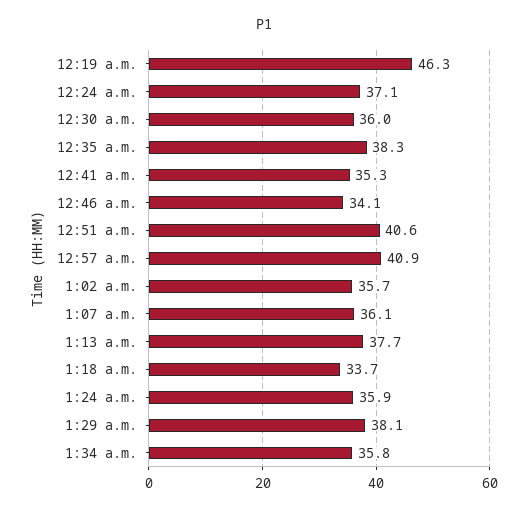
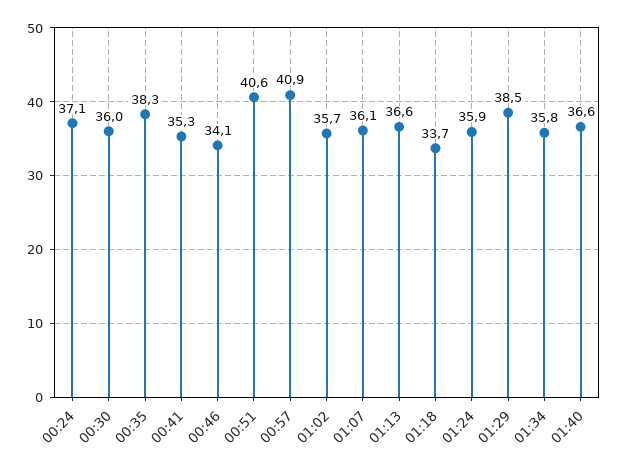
12:19 a.m.: 46.3 -> none
1:13 a.m.: 37.7 -> 36.6
1:29 a.m.: 38.1 -> 38.5
01:40: none -> 36.6

